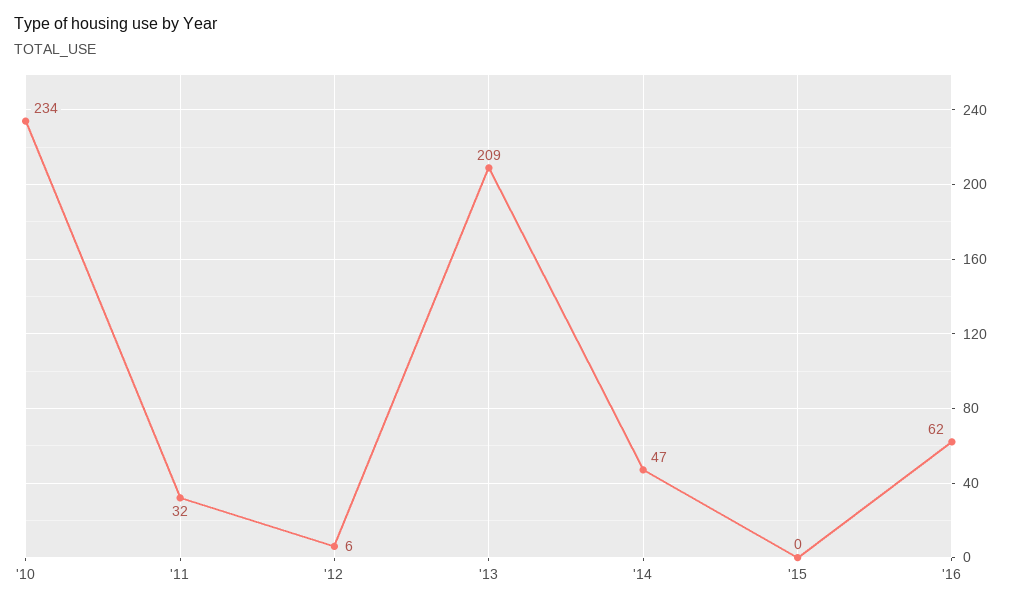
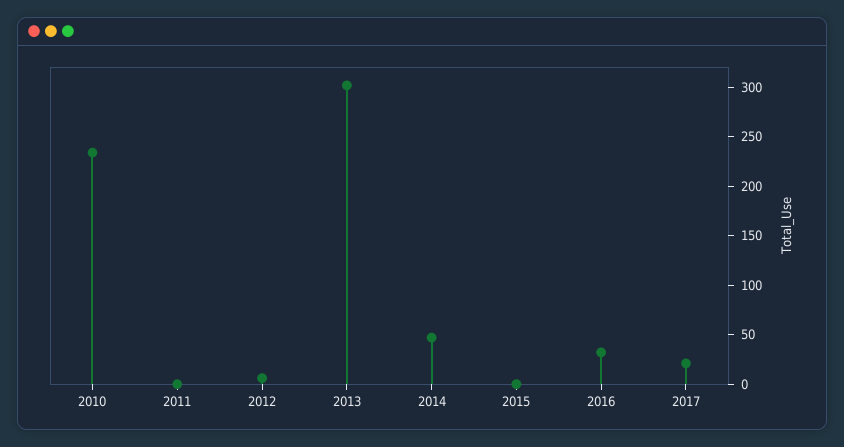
'11: 32 -> 0
'13: 209 -> 300
'16: 62 -> 30
2017: none -> 20

